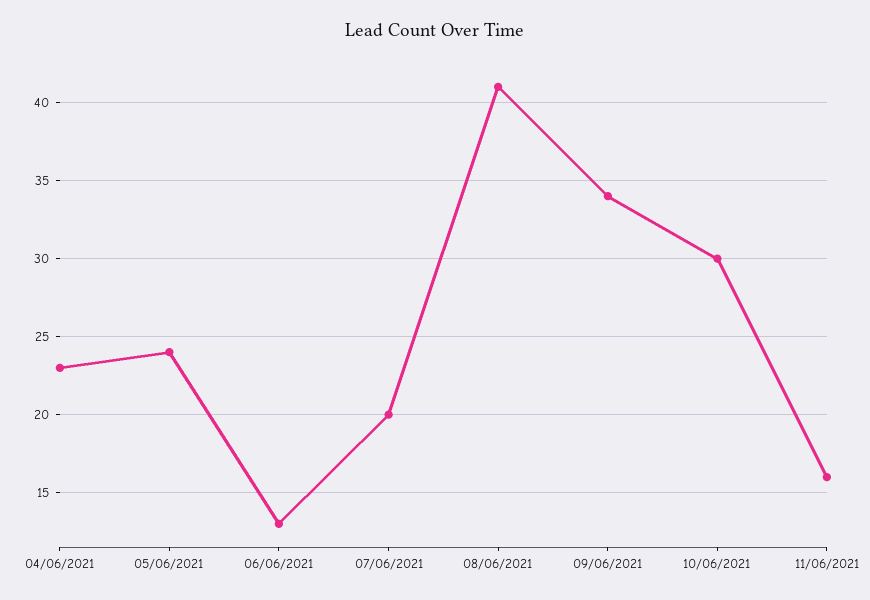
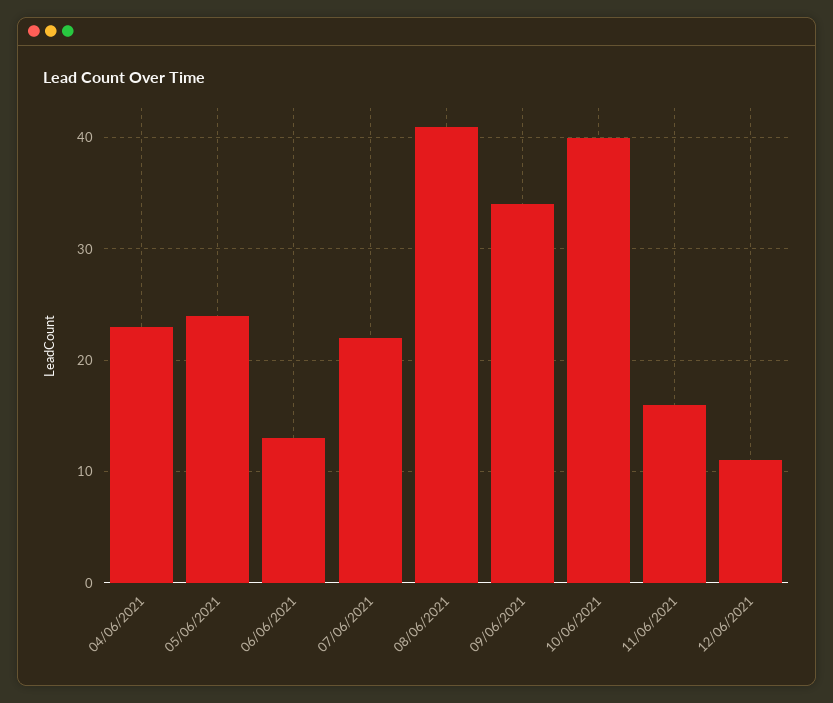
07/06/2021: 20 -> 22
10/06/2021: 30 -> 40
12/06/2021: none -> 11

